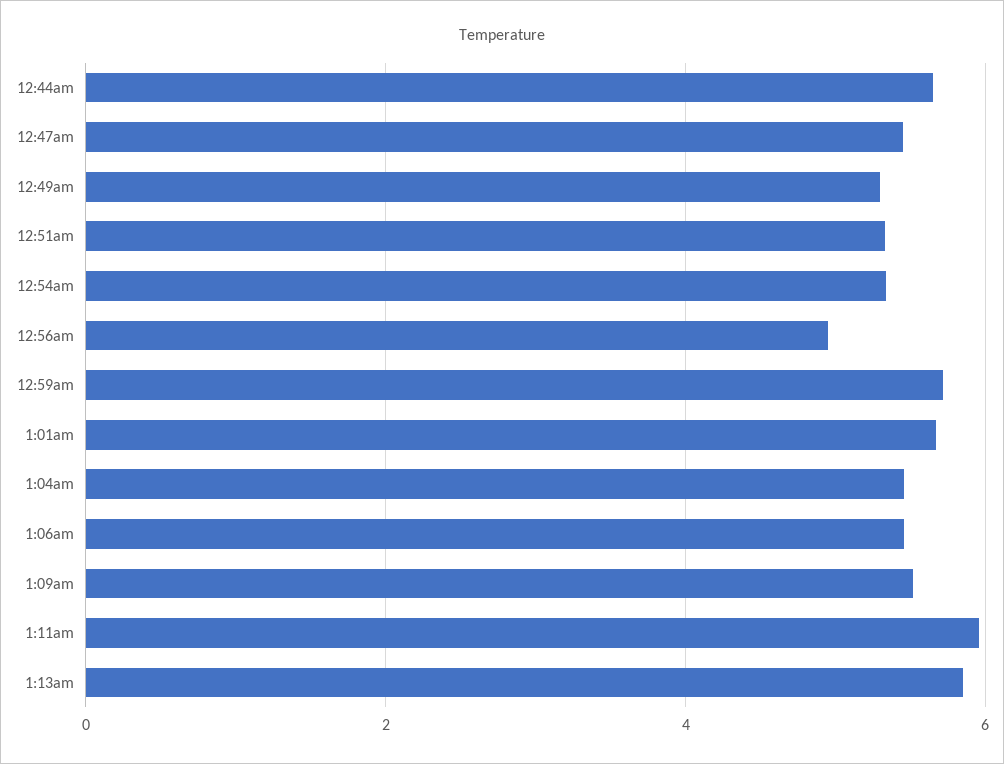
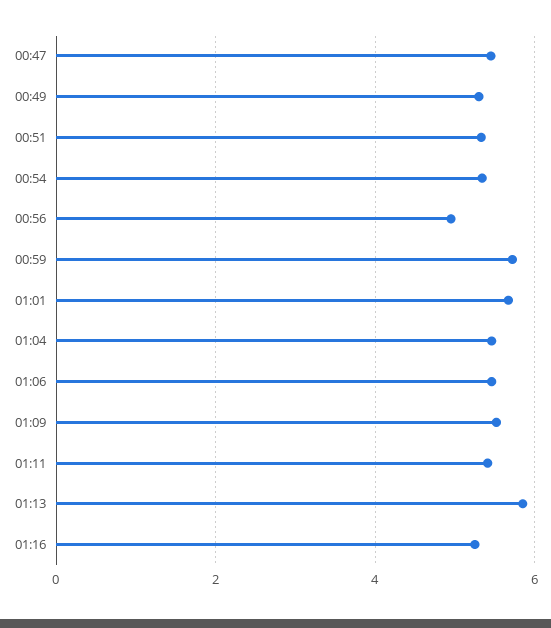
12:44am: 5.6 -> none
1:11am: 6 -> 5.4
01:16: none -> 5.2

